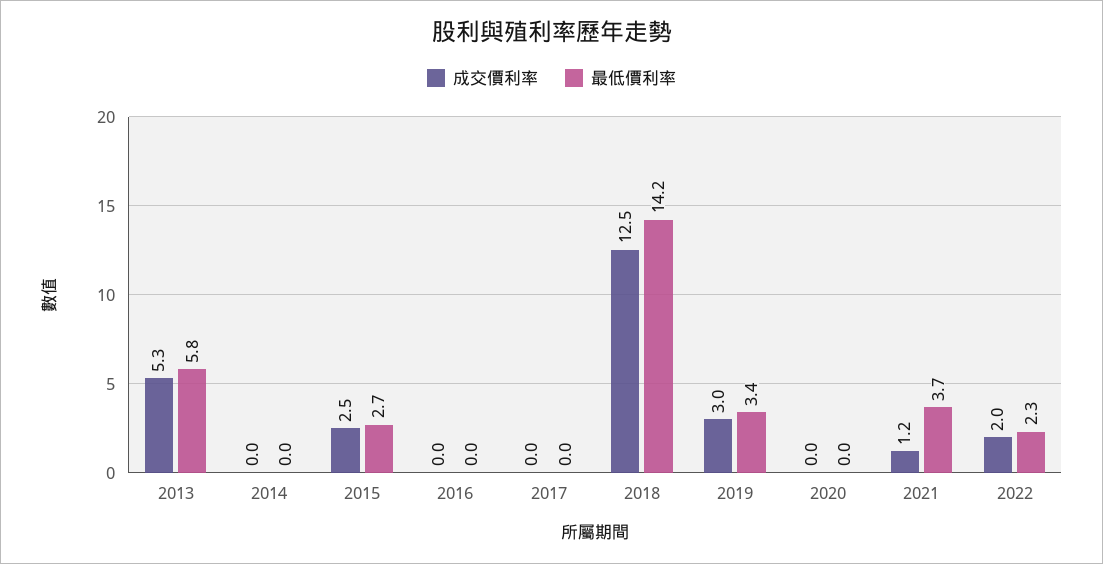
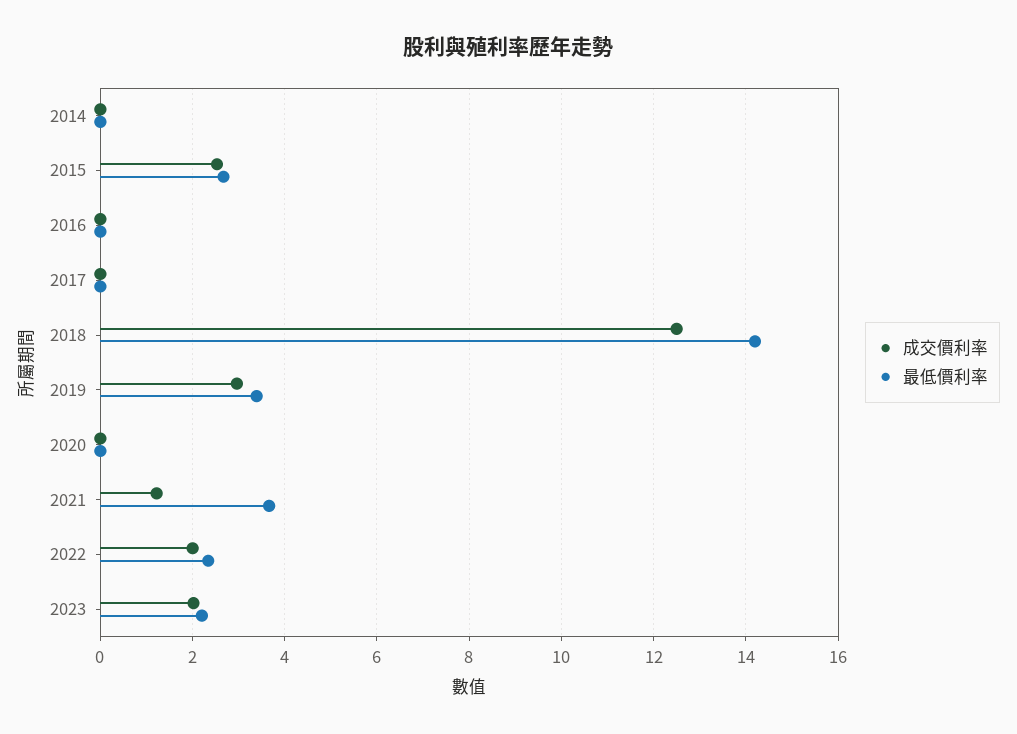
成交價利率, 2013: 5.3 -> none
最低價利率, 2013: 5.8 -> none
成交價利率, 2023: none -> 2
最低價利率, 2023: none -> 2.2

